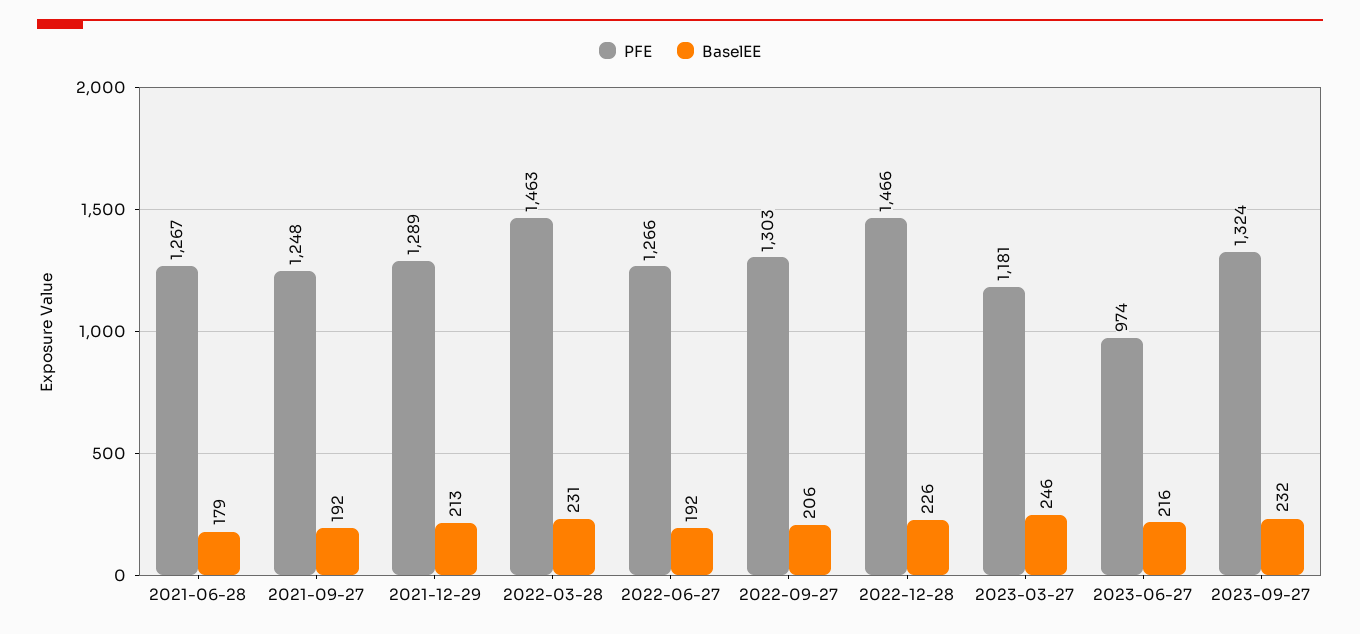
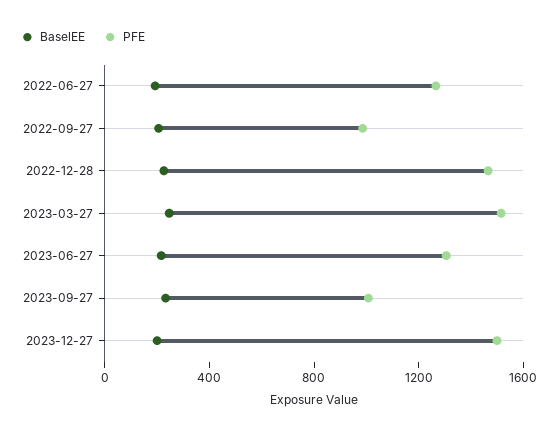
PFE, 2021-06-28: 1267 -> none
BaselEE, 2021-06-28: 179 -> none
PFE, 2021-09-27: 1248 -> none
BaselEE, 2021-09-27: 192 -> none
PFE, 2021-12-29: 1289 -> none
BaselEE, 2021-12-29: 213 -> none
PFE, 2022-03-28: 1463 -> none
BaselEE, 2022-03-28: 231 -> none
PFE, 2022-09-27: 1303 -> 1000
PFE, 2023-03-27: 1181 -> 1500
PFE, 2023-06-27: 974 -> 1300
PFE, 2023-09-27: 1324 -> 1000
BaselEE, 2023-12-27: none -> 200
PFE, 2023-12-27: none -> 1500

